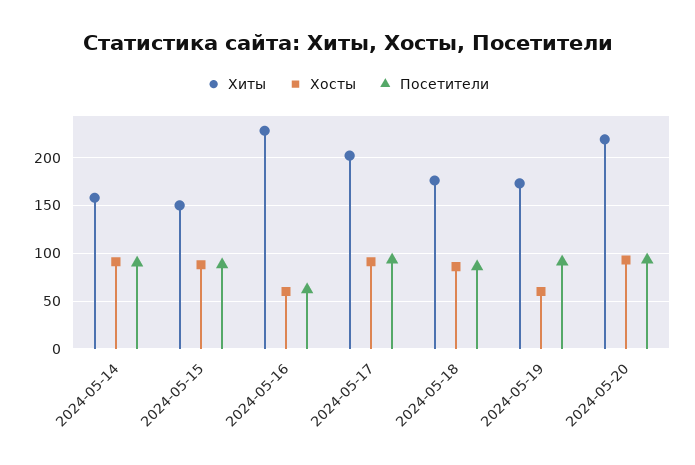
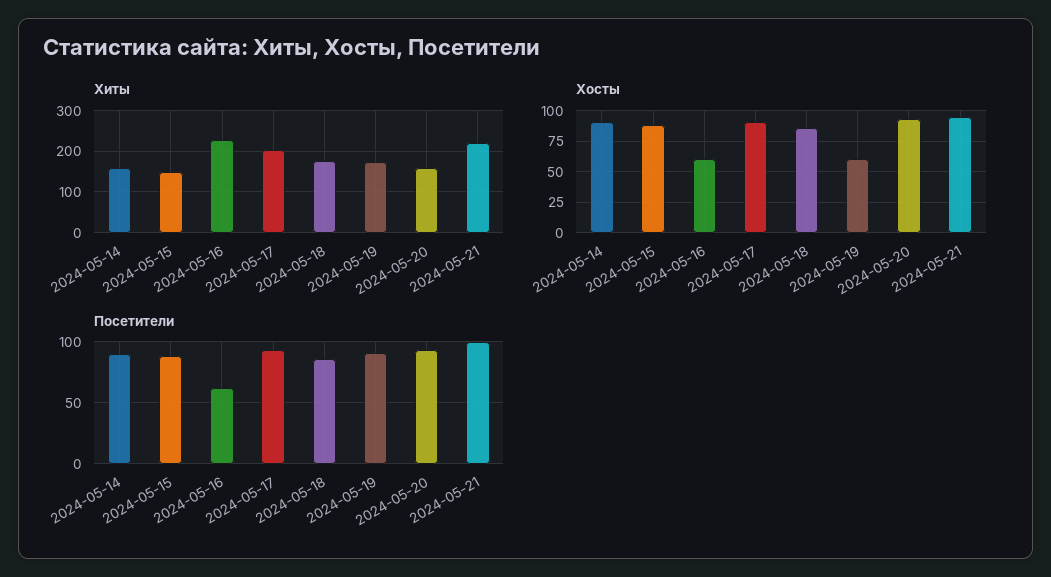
Хиты, 2024-05-20: 220 -> 160
Хиты, 2024-05-21: none -> 220
Хосты, 2024-05-21: none -> 95
Посетители, 2024-05-21: none -> 100

